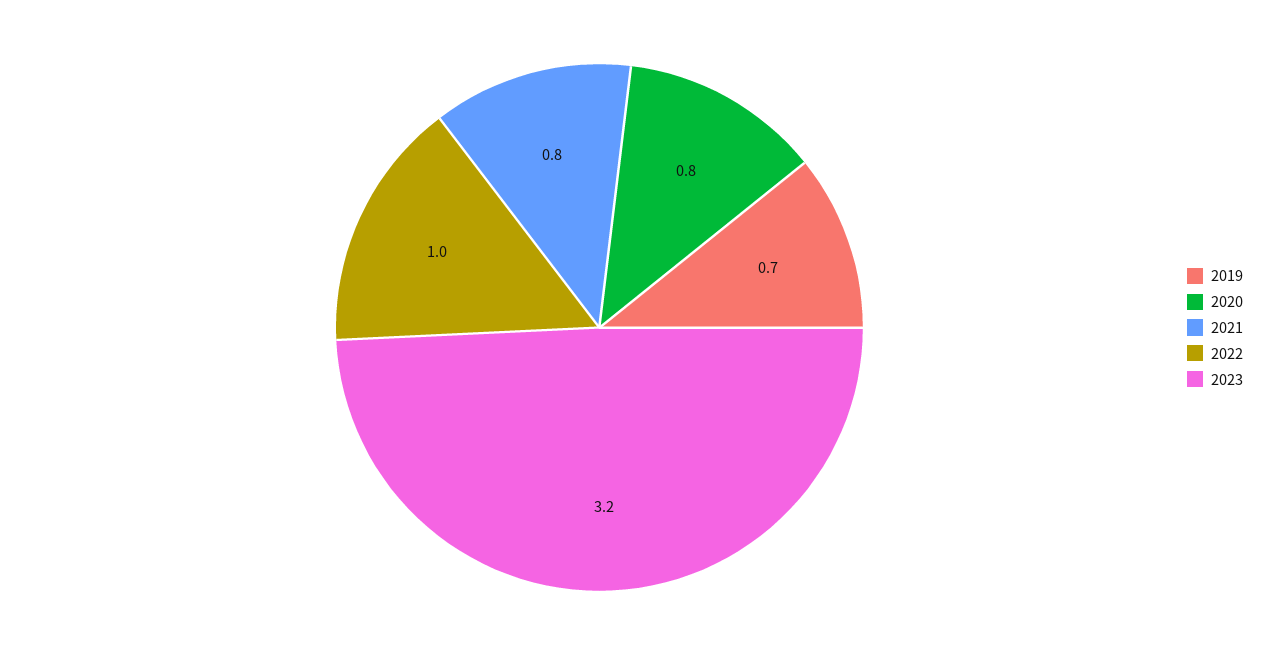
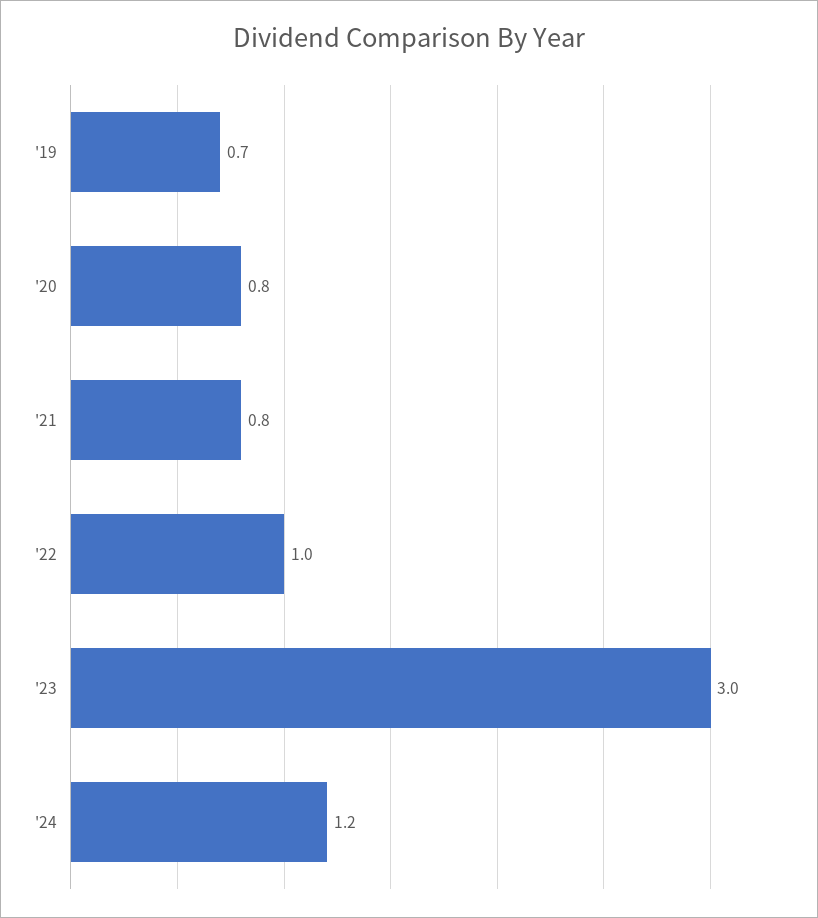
2023: 3.2 -> 3
'24: none -> 1.2

